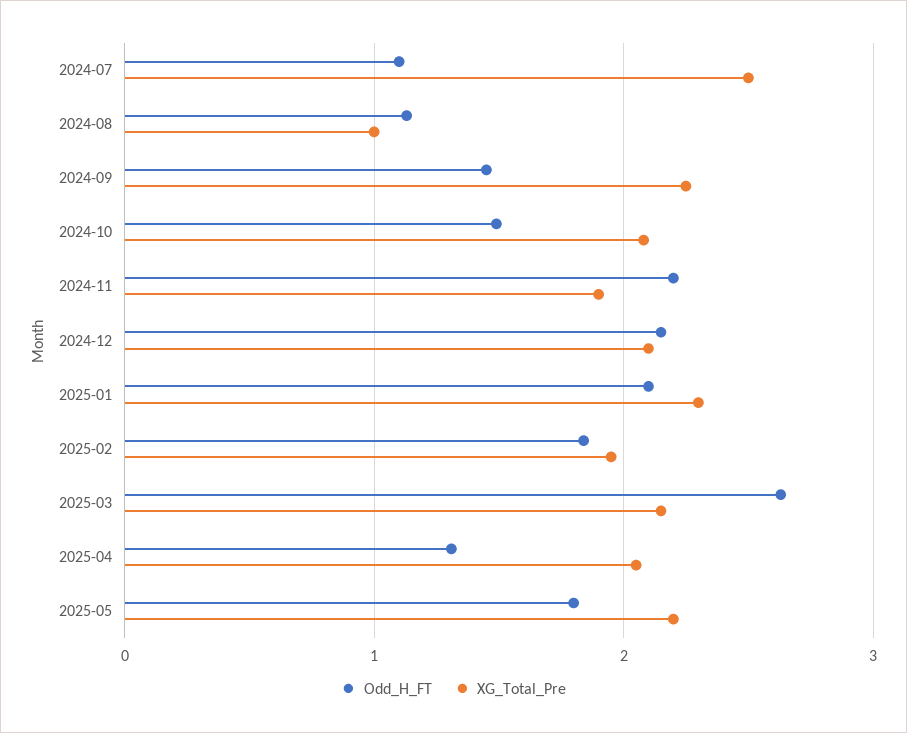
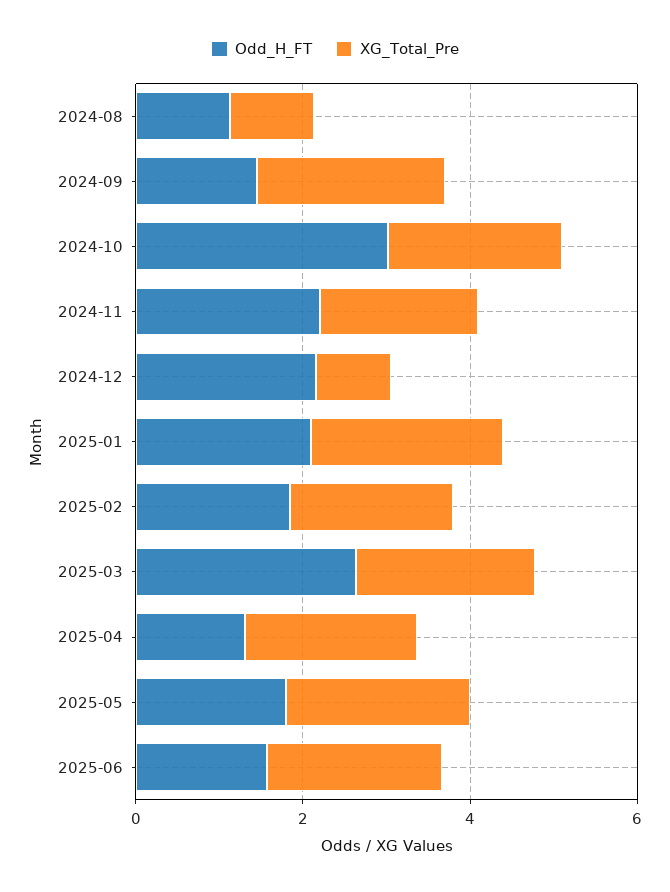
Odd_H_FT, 2024-07: 1.1 -> none
XG_Total_Pre, 2024-07: 2.5 -> none
Odd_H_FT, 2024-10: 1.5 -> 3
XG_Total_Pre, 2024-12: 2.1 -> 1
Odd_H_FT, 2025-06: none -> 1.5
XG_Total_Pre, 2025-06: none -> 2

